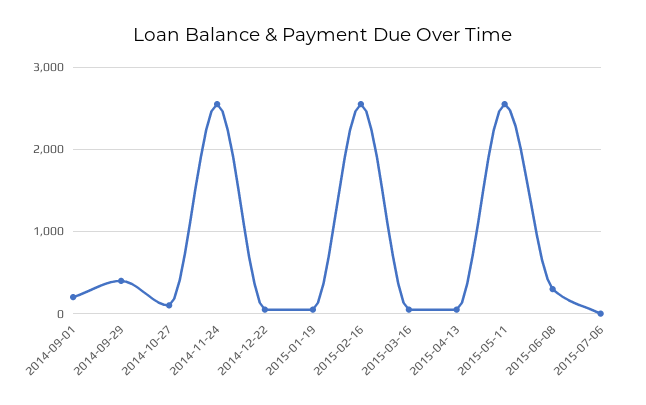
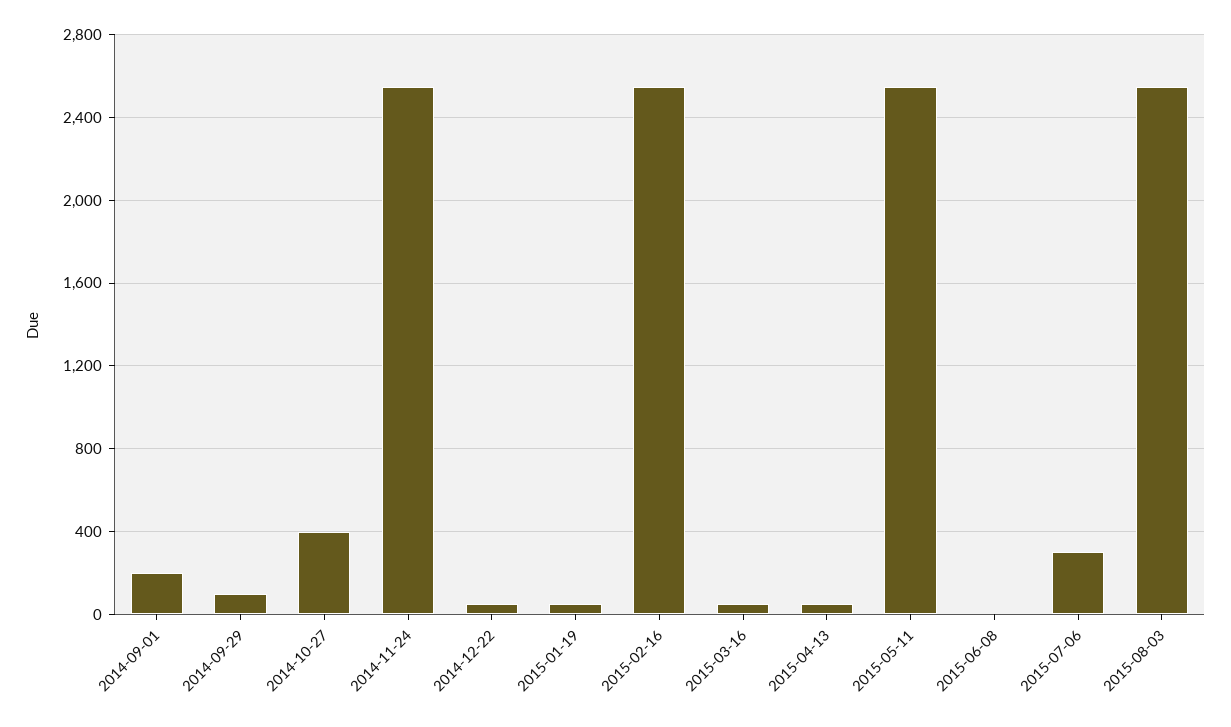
2014-09-29: 400 -> 100
2014-10-27: 100 -> 400
2015-06-08: 300 -> 0
2015-07-06: 0 -> 300
2015-08-03: none -> 2550

